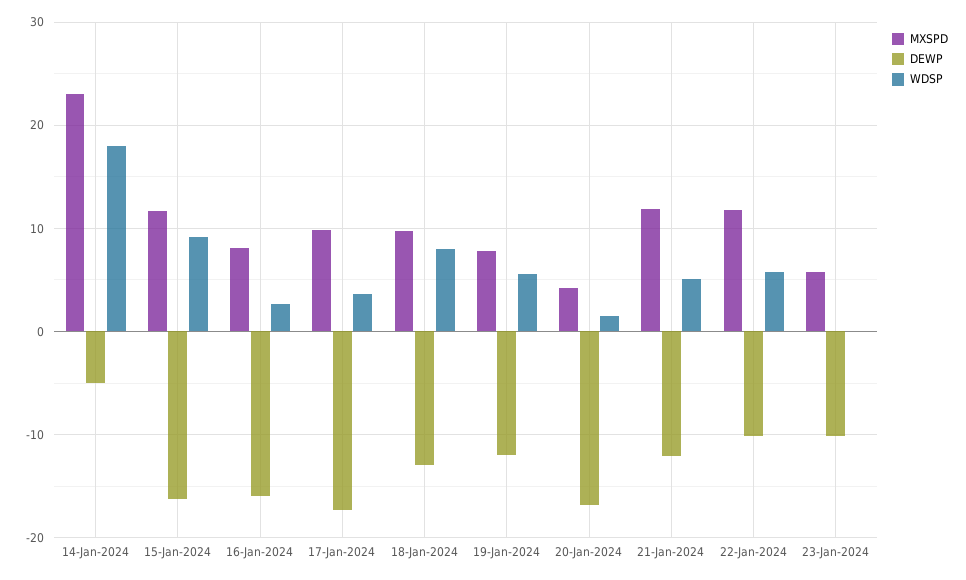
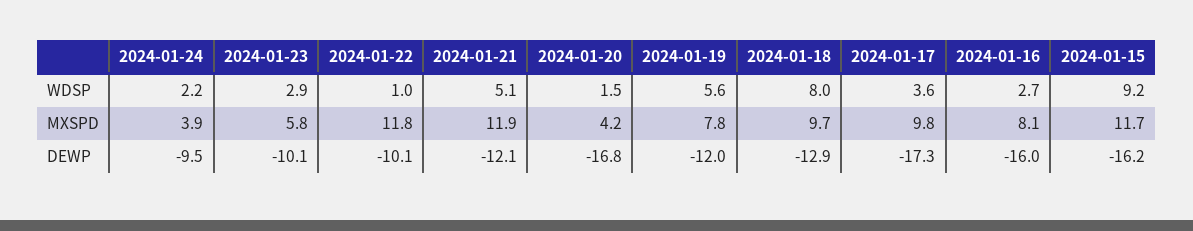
MXSPD, 14-Jan-2024: 23 -> none
DEWP, 14-Jan-2024: -5 -> none
WDSP, 14-Jan-2024: 18 -> none
WDSP, 22-Jan-2024: 6 -> 1
WDSP, 23-Jan-2024: 0 -> 2.9
WDSP, 2024-01-24: none -> 2.2
MXSPD, 2024-01-24: none -> 3.9
DEWP, 2024-01-24: none -> -9.5

